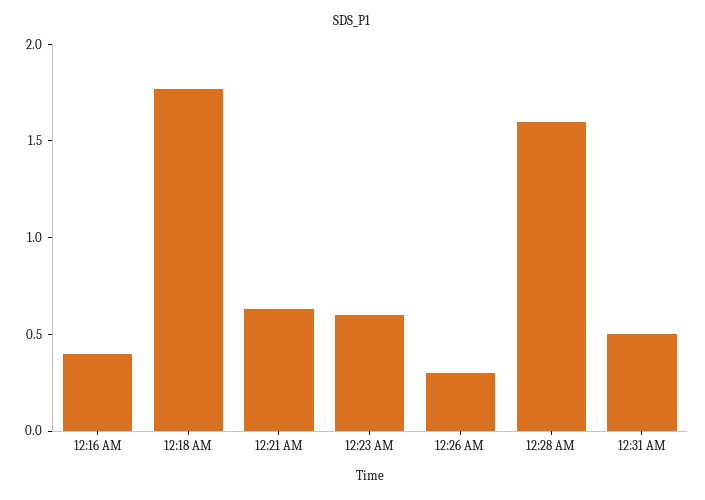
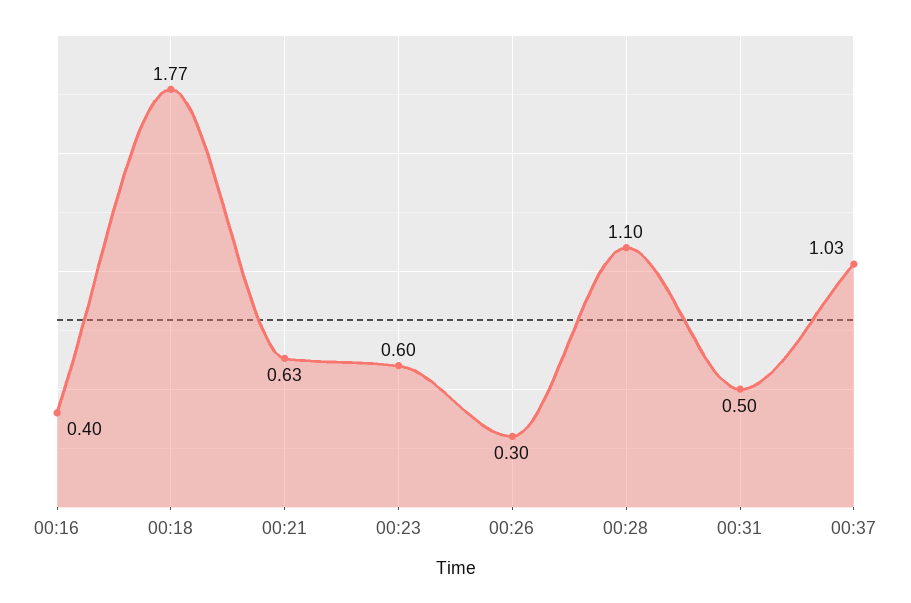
12:28 AM: 1.6 -> 1.1
00:37: none -> 1.03

